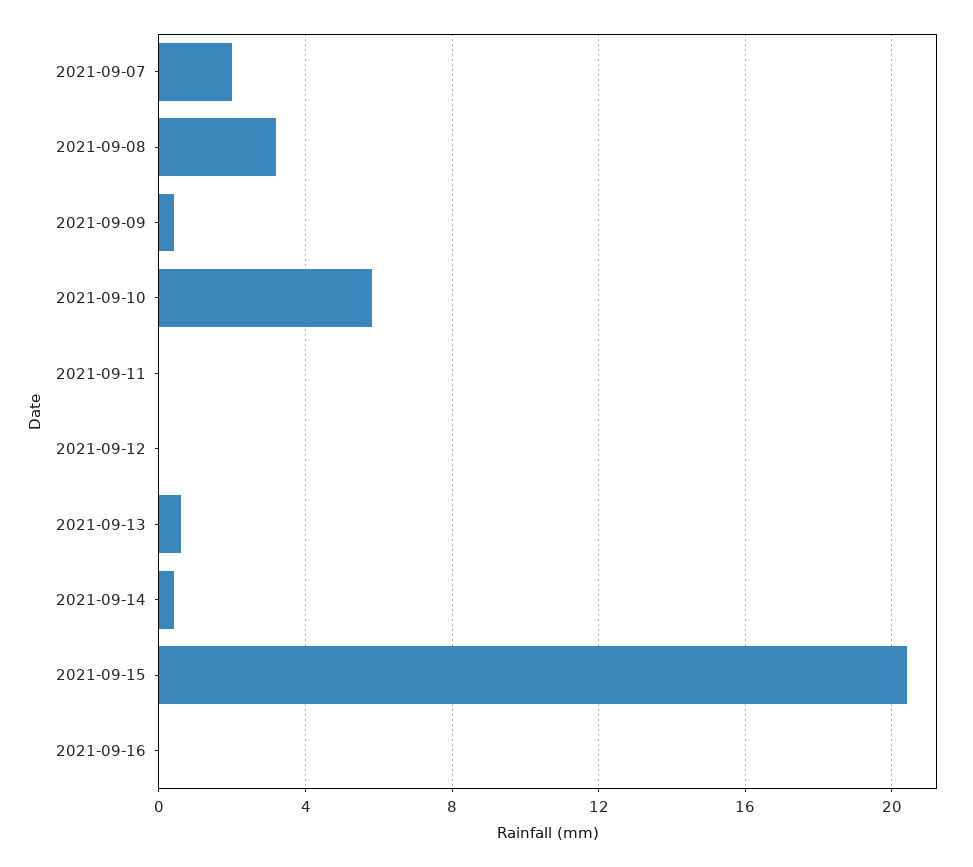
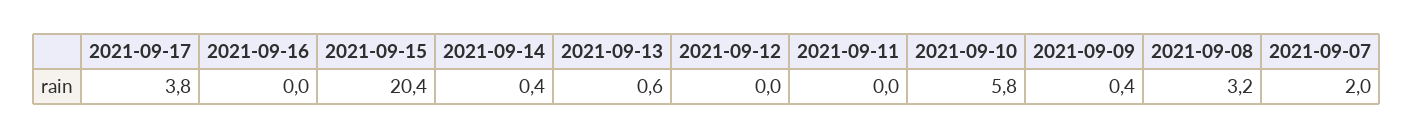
2021-09-17: none -> 3.8

